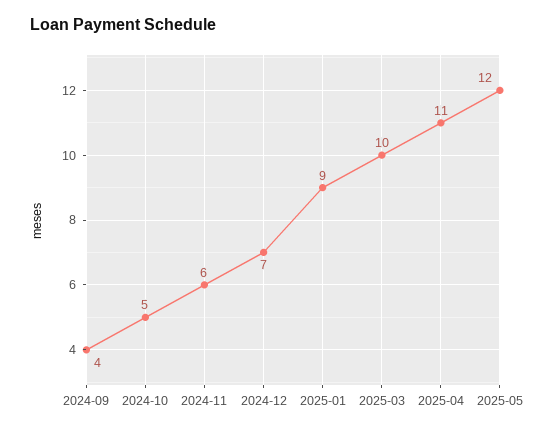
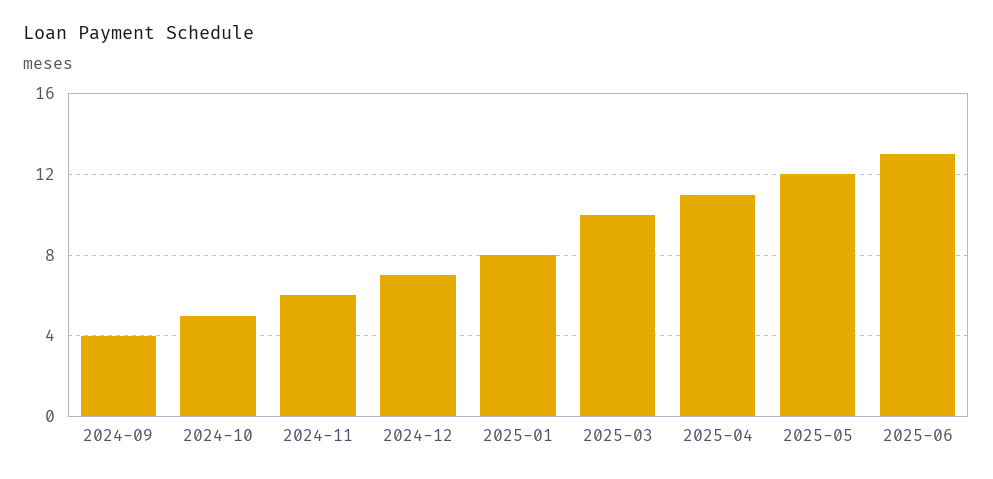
2025-01: 9 -> 8
2025-06: none -> 13

